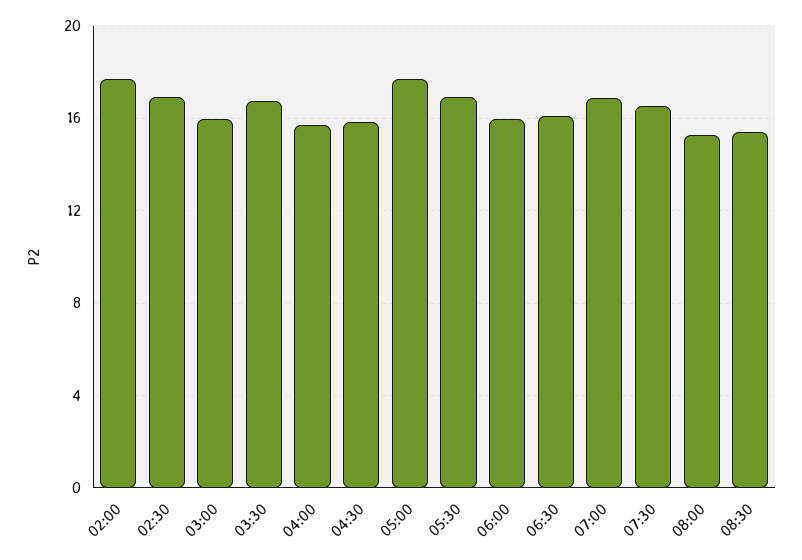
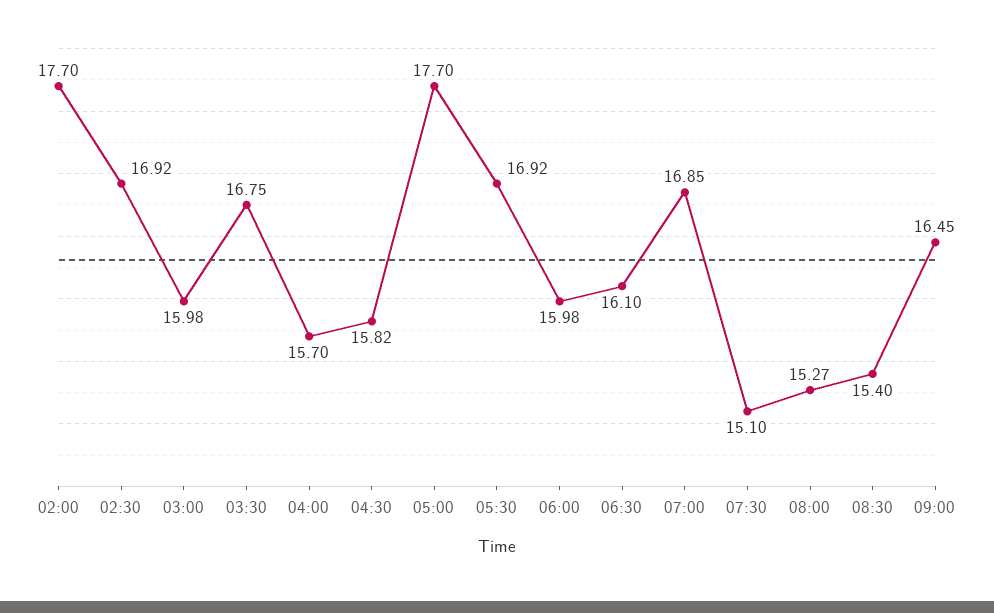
07:30: 16.5 -> 15.1
09:00: none -> 16.45

